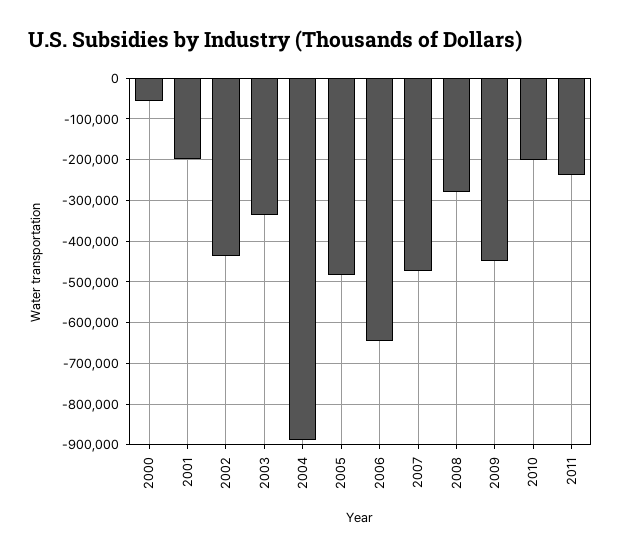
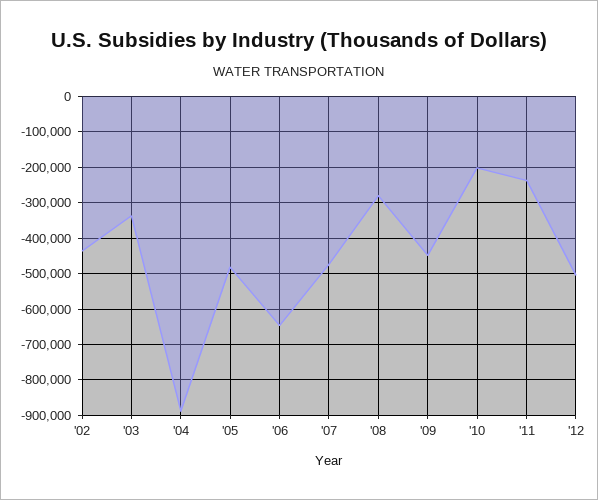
2000: -60000 -> none
2001: -200000 -> none
'12: none -> -500000

